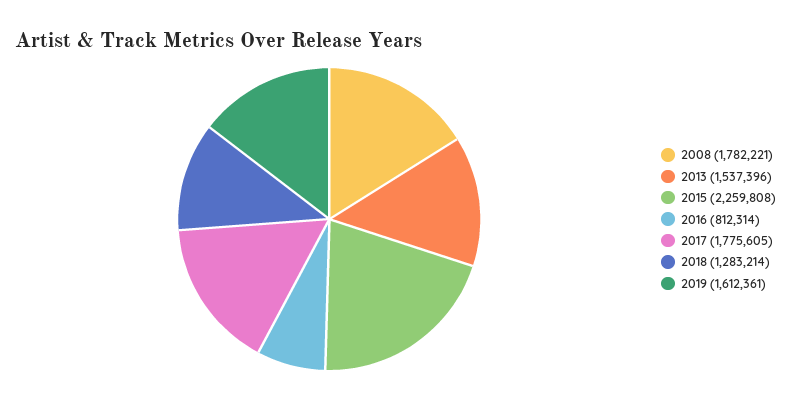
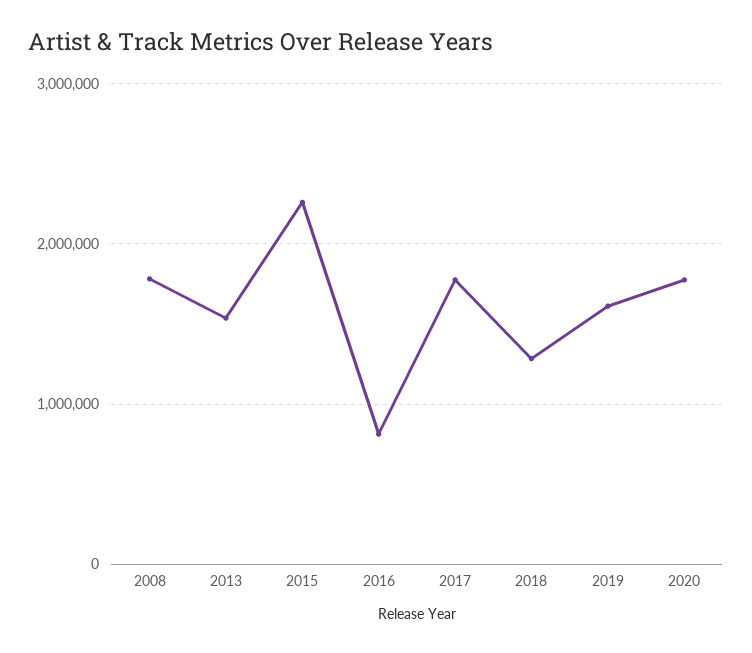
2020: none -> 1800000

